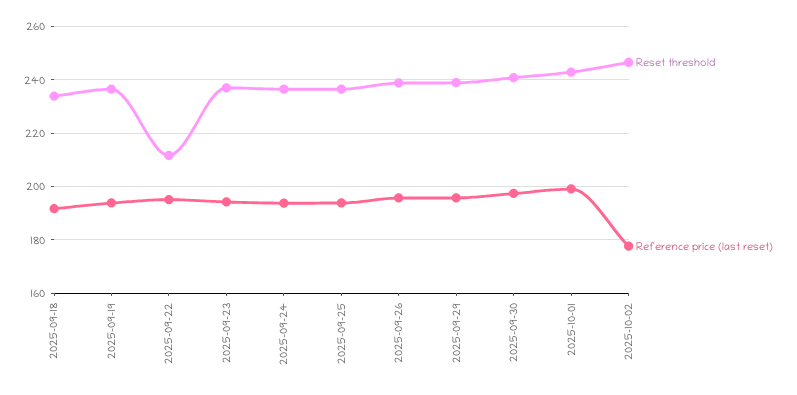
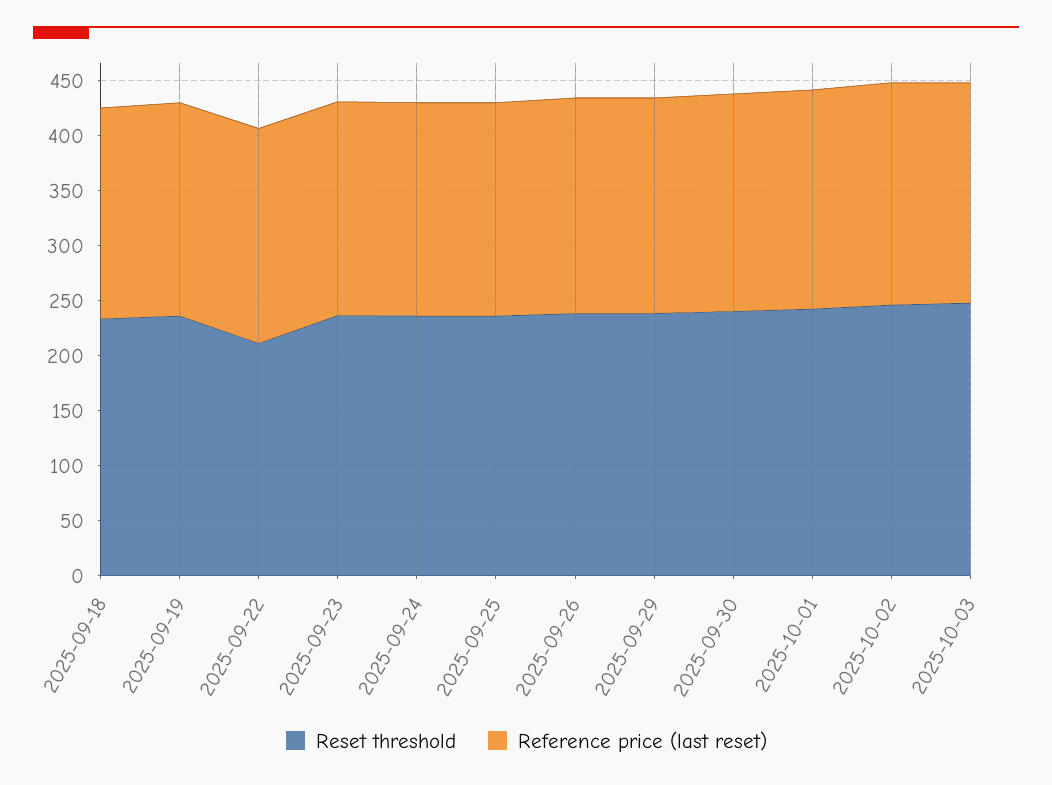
Reference price (last reset), 2025-10-02: 177.5 -> 200
Reset threshold, 2025-10-03: none -> 250
Reference price (last reset), 2025-10-03: none -> 200

